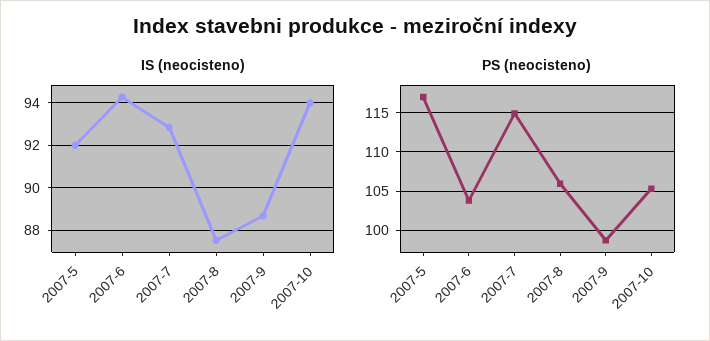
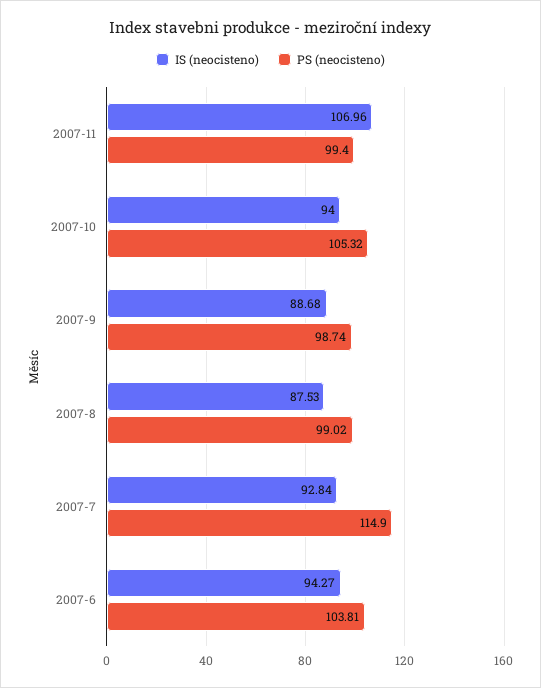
IS (neocisteno), 2007-5: 92 -> none
PS (neocisteno), 2007-5: 117 -> none
PS (neocisteno), 2007-8: 106 -> 99.02
IS (neocisteno), 2007-11: none -> 106.96
PS (neocisteno), 2007-11: none -> 99.4

